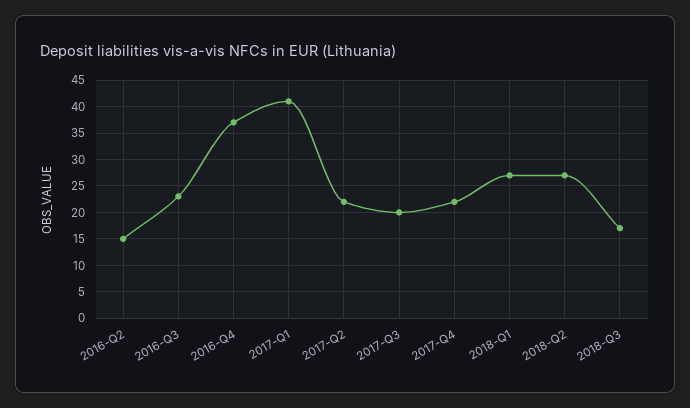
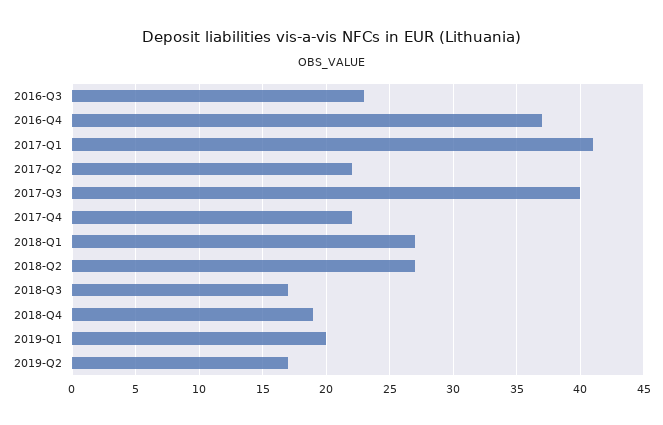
2016-Q2: 15 -> none
2017-Q3: 20 -> 40
2018-Q4: none -> 19
2019-Q1: none -> 20
2019-Q2: none -> 17

